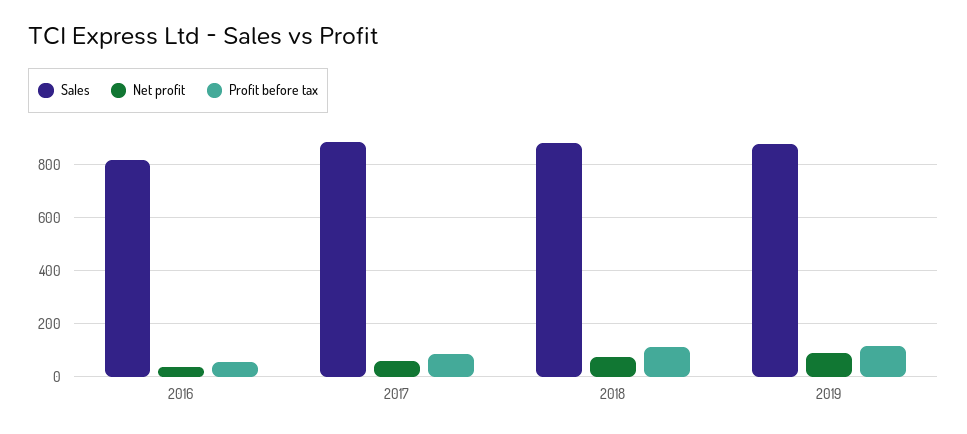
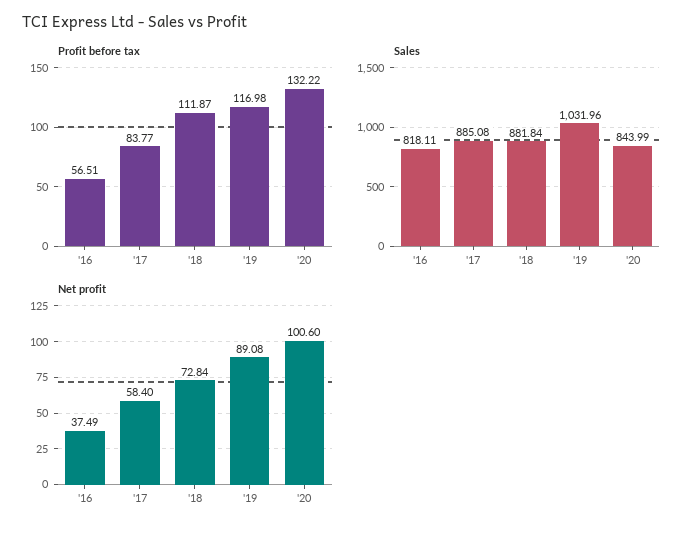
Sales, 2019: 875 -> 1031.96
Profit before tax, '20: none -> 132.22
Sales, '20: none -> 843.99
Net profit, '20: none -> 100.6

